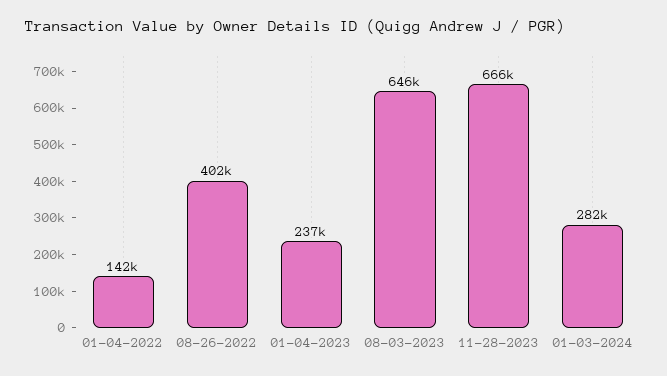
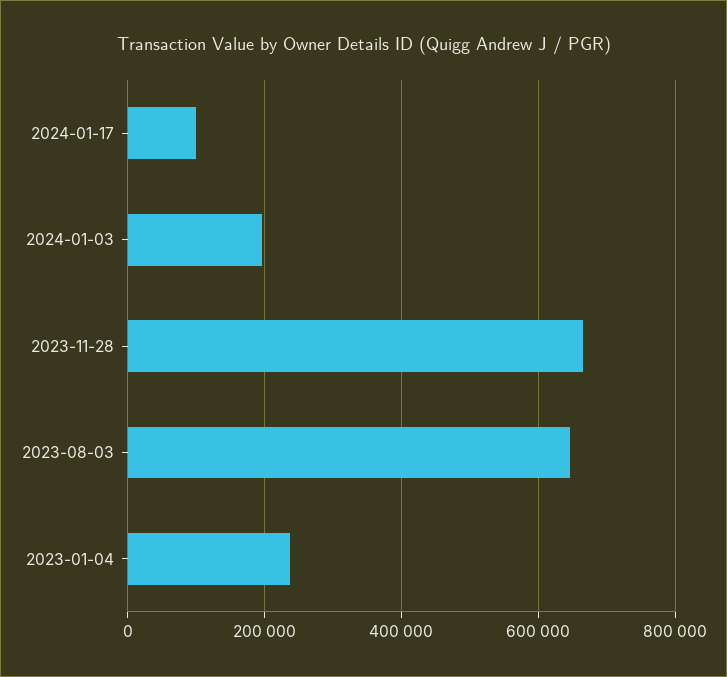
01-04-2022: 142000 -> none
08-26-2022: 402000 -> none
01-03-2024: 282000 -> 200000
2024-01-17: none -> 100000

